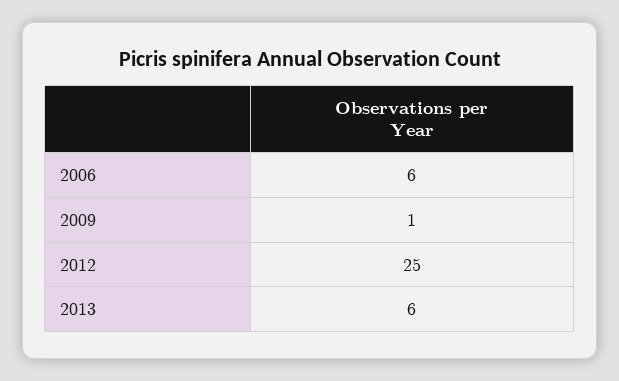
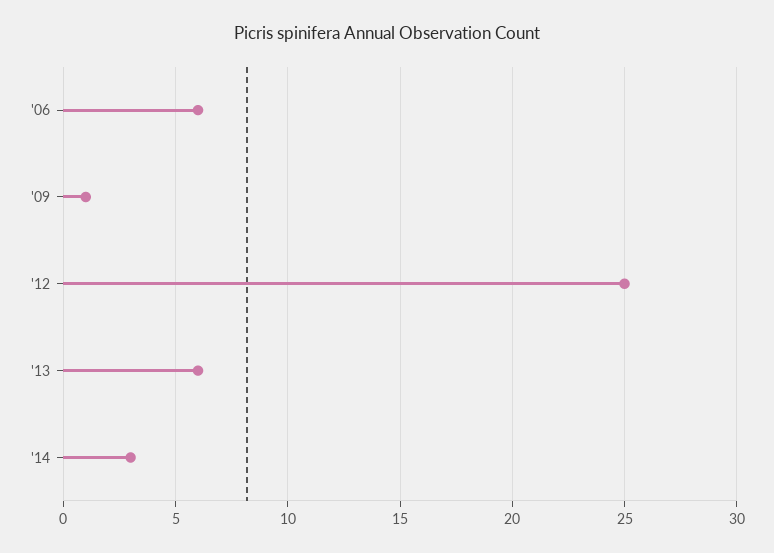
'14: none -> 3

